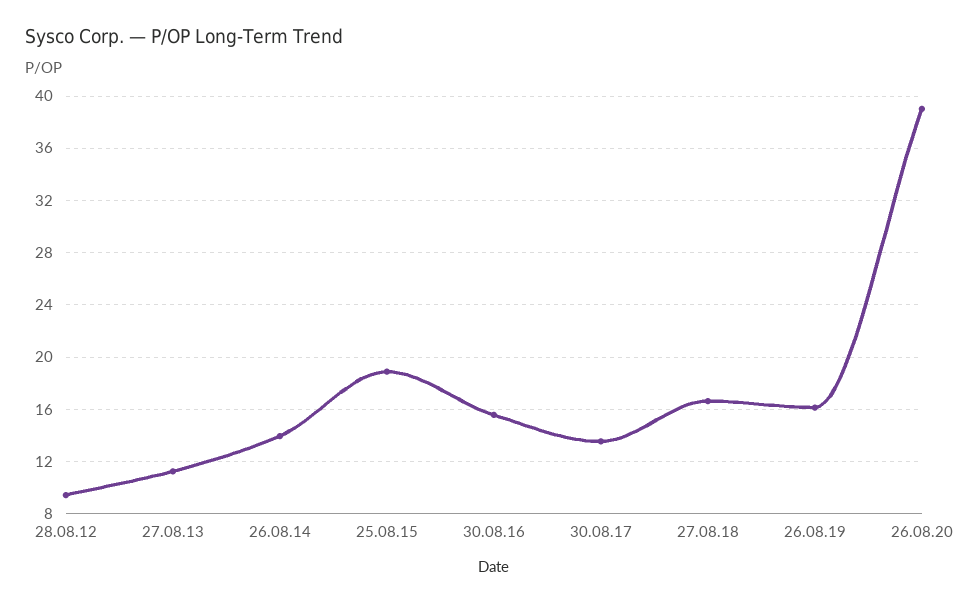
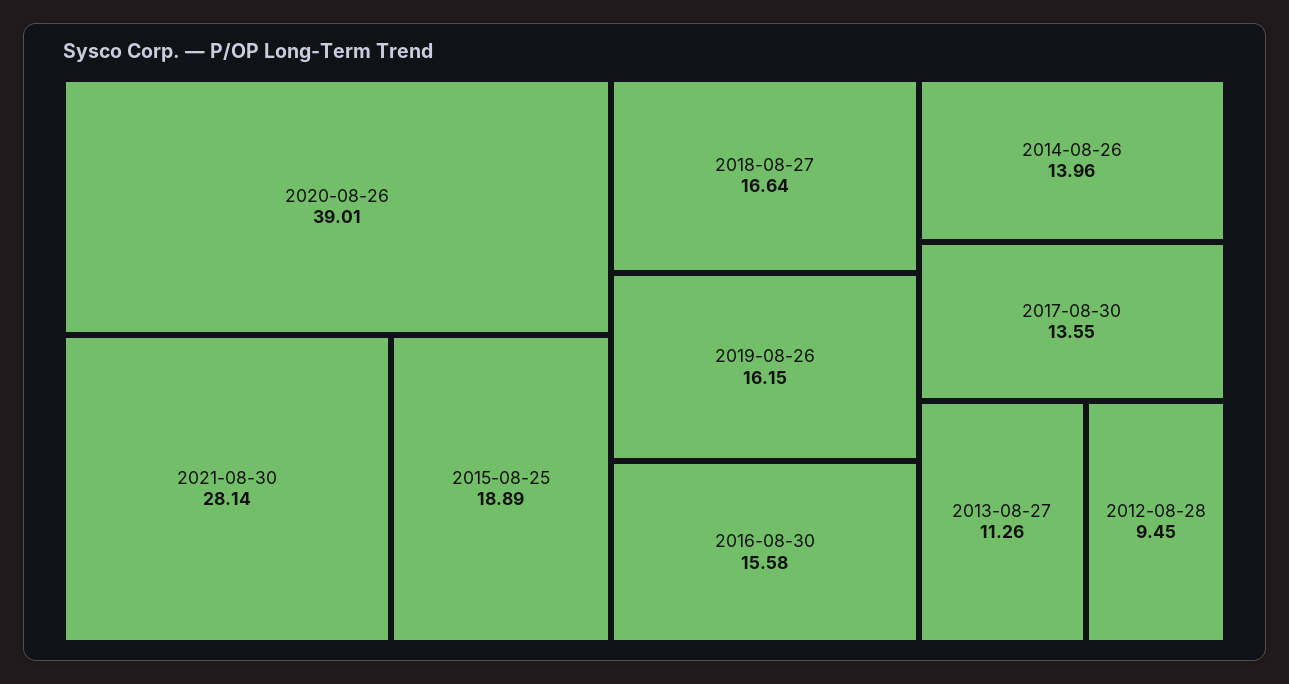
2021-08-30: none -> 28.14

